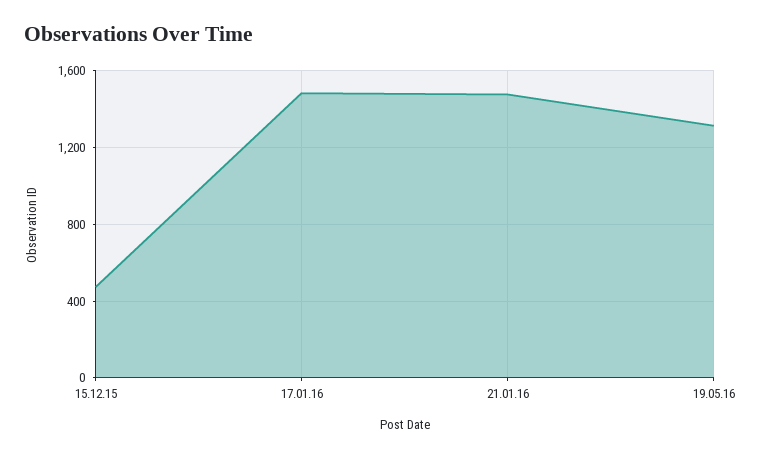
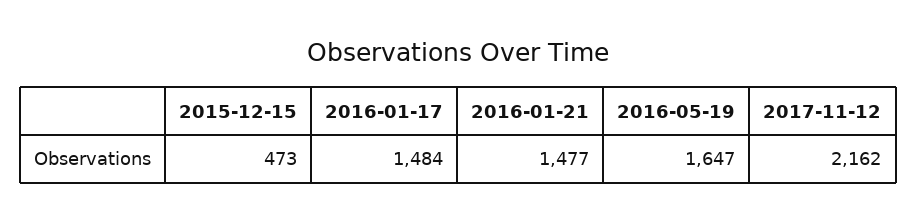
19.05.16: 1300 -> 1647
2017-11-12: none -> 2162

